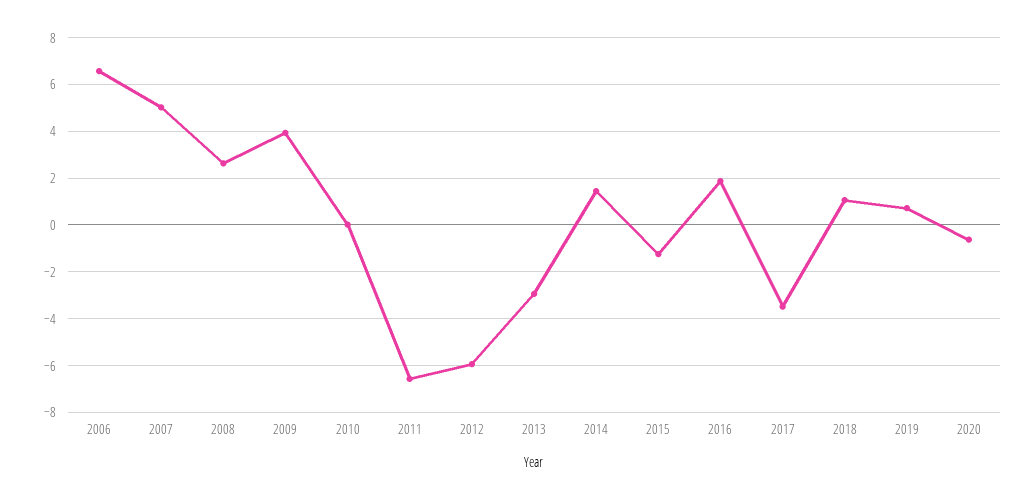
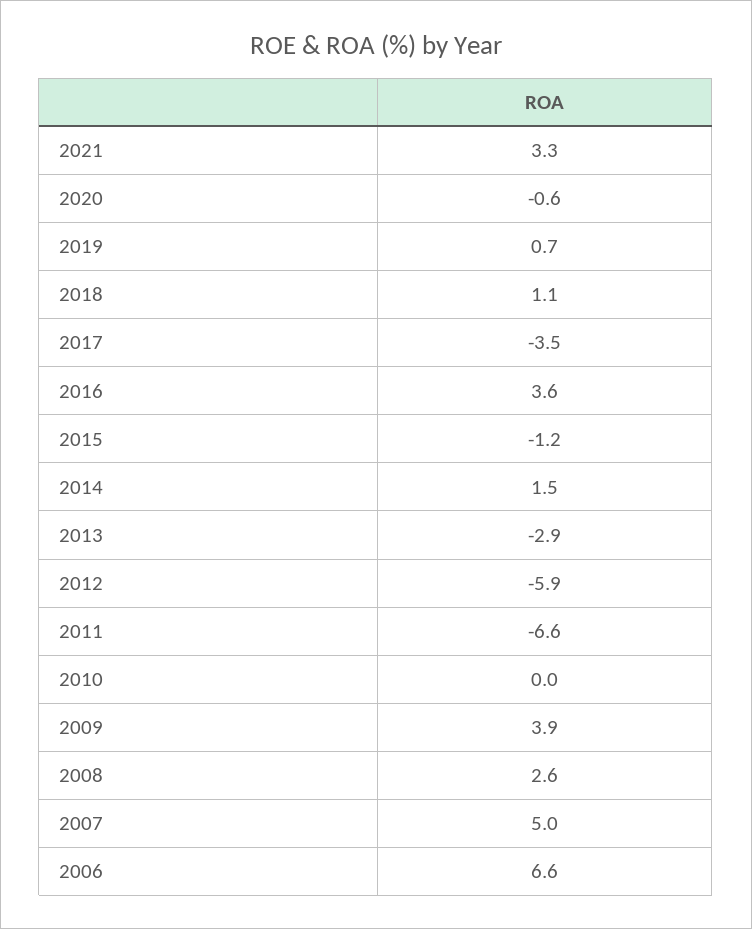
2016: 2 -> 3.6
2021: none -> 3.3

